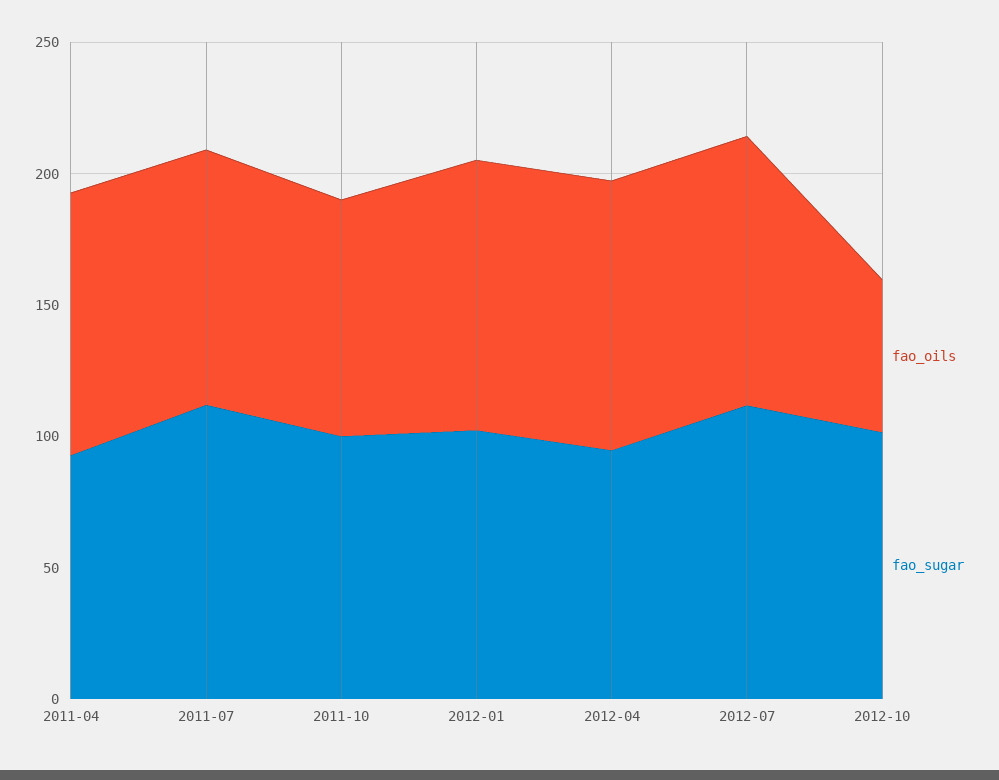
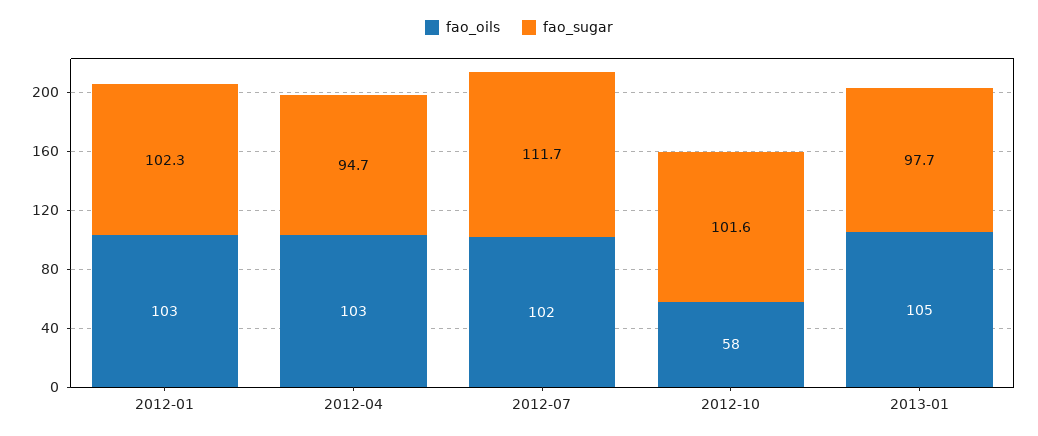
fao_oils, 2011-04: 100 -> none
fao_sugar, 2011-04: 90 -> none
fao_oils, 2011-07: 100 -> none
fao_sugar, 2011-07: 110 -> none
fao_oils, 2011-10: 90 -> none
fao_sugar, 2011-10: 100 -> none
fao_oils, 2013-01: none -> 105
fao_sugar, 2013-01: none -> 97.7

